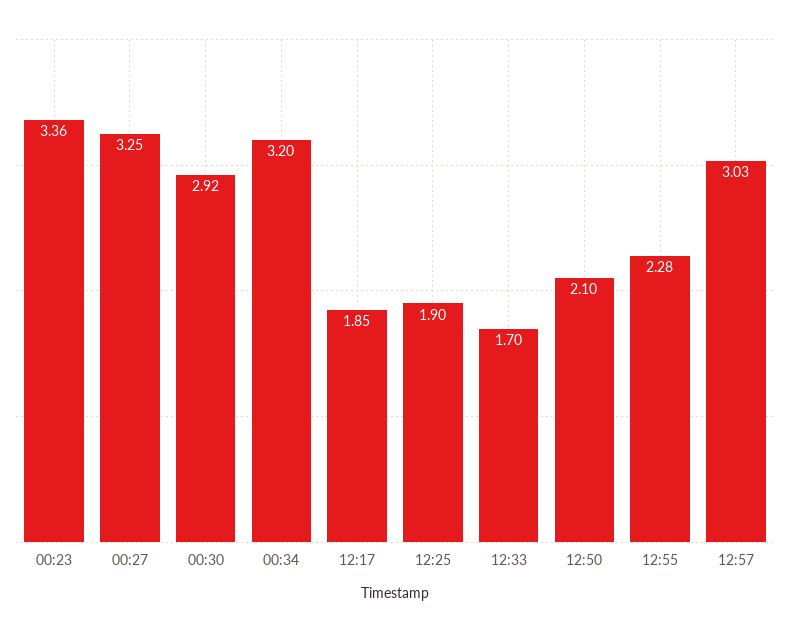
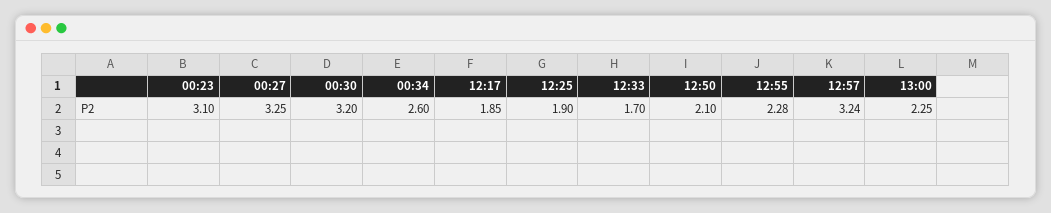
00:23: 3.36 -> 3.1
00:30: 2.92 -> 3.2
00:34: 3.2 -> 2.6
12:57: 3.03 -> 3.24
13:00: none -> 2.25

